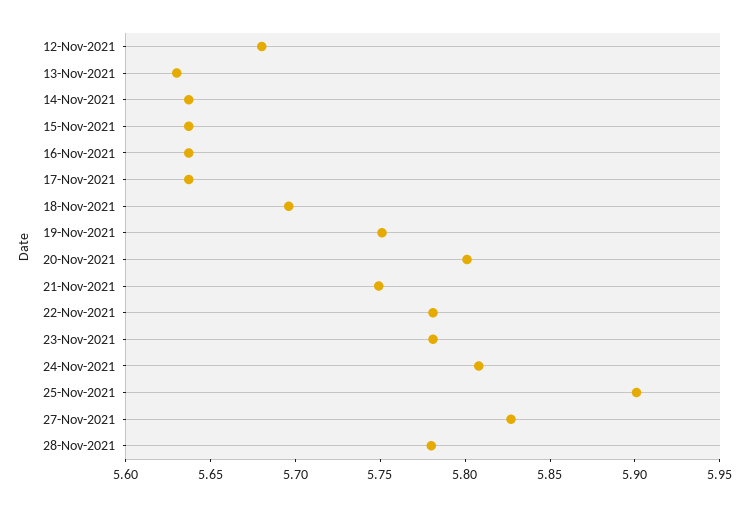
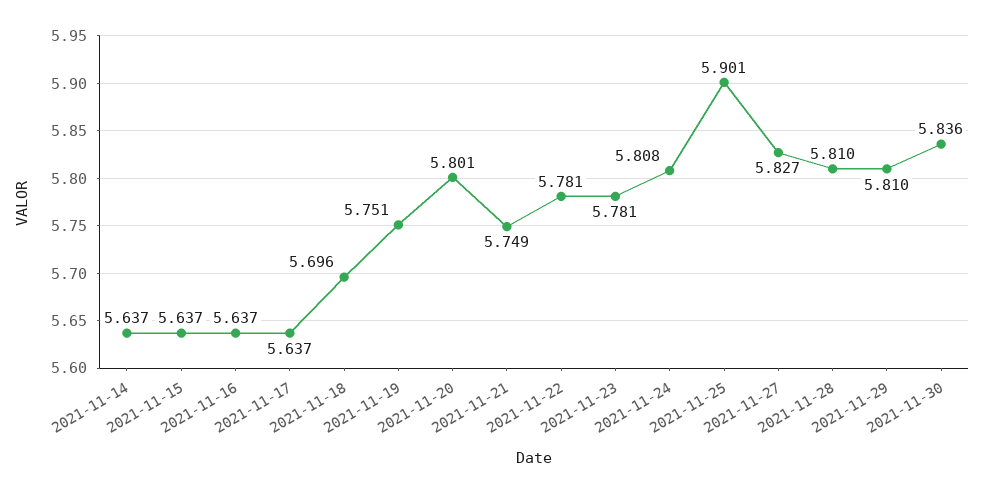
12-Nov-2021: 5.68 -> none
13-Nov-2021: 5.63 -> none
28-Nov-2021: 5.78 -> 5.81
2021-11-29: none -> 5.81
2021-11-30: none -> 5.836

